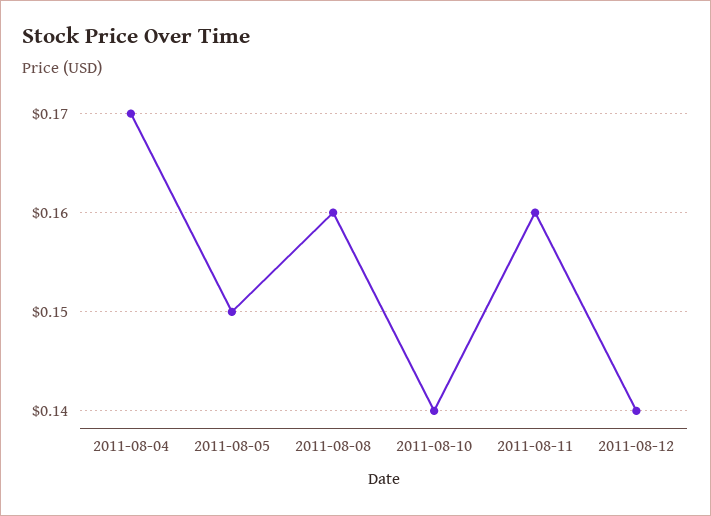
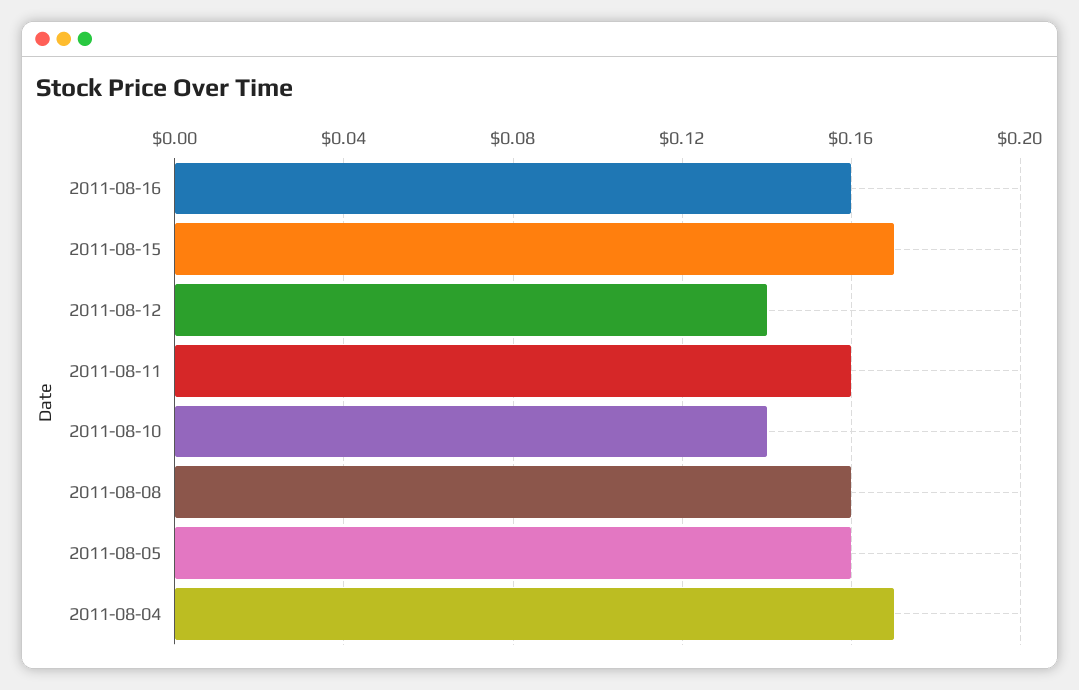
2011-08-05: 0.15 -> 0.16
2011-08-16: none -> 0.16
2011-08-15: none -> 0.17

